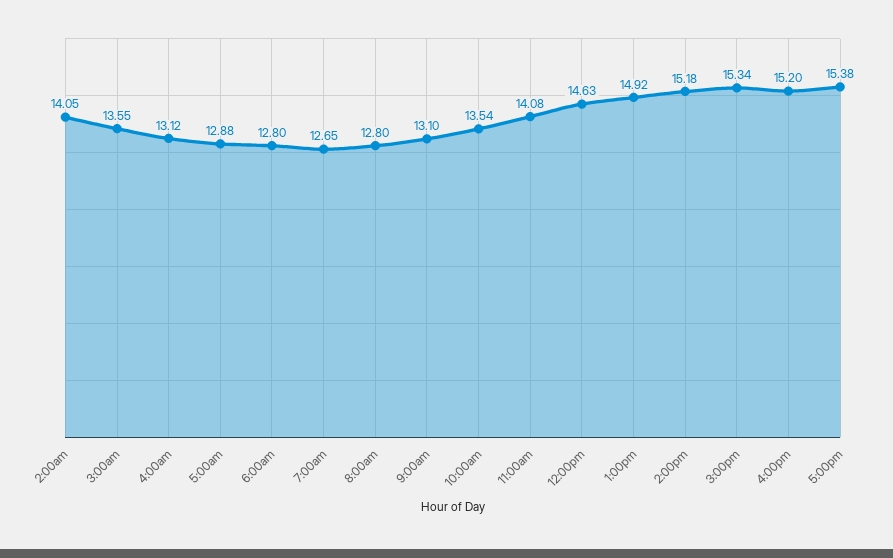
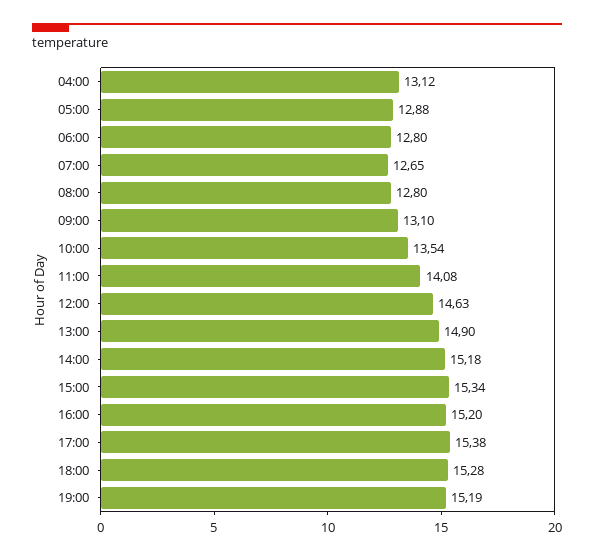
2:00am: 14.05 -> none
3:00am: 13.55 -> none
1:00pm: 14.92 -> 14.9
18:00: none -> 15.28
19:00: none -> 15.19

